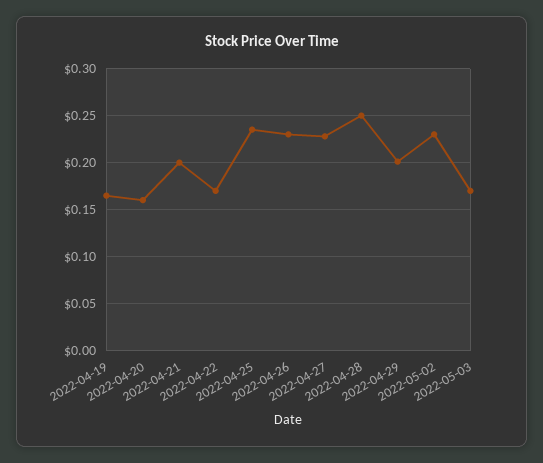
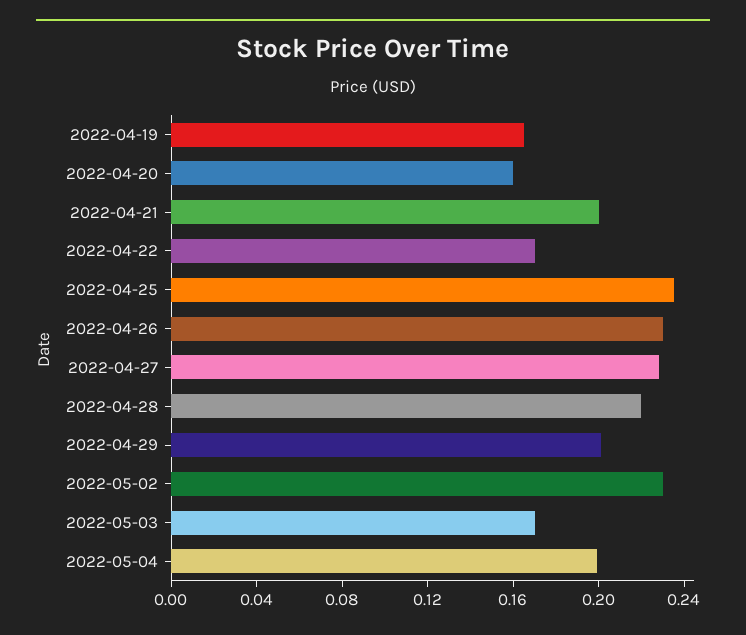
2022-04-28: 0.25 -> 0.22
2022-05-04: none -> 0.2

